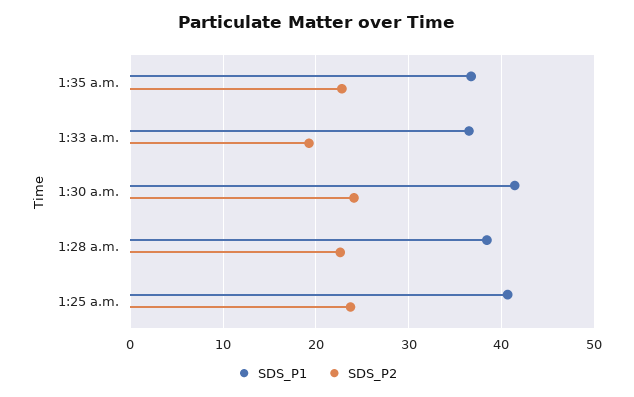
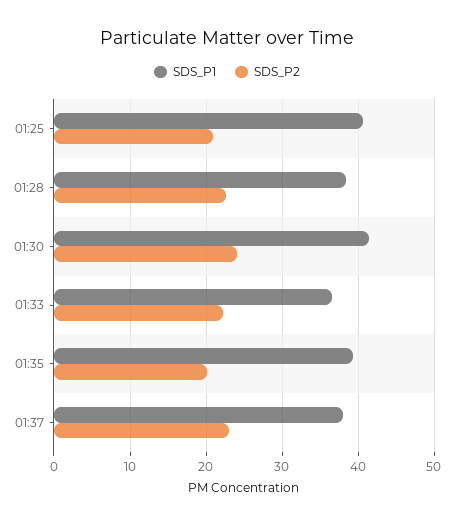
SDS_P1, 1:35 a.m.: 37 -> 39
SDS_P2, 1:35 a.m.: 23 -> 20
SDS_P2, 1:33 a.m.: 19 -> 22
SDS_P2, 1:25 a.m.: 24 -> 21
SDS_P1, 01:37: none -> 38
SDS_P2, 01:37: none -> 23

